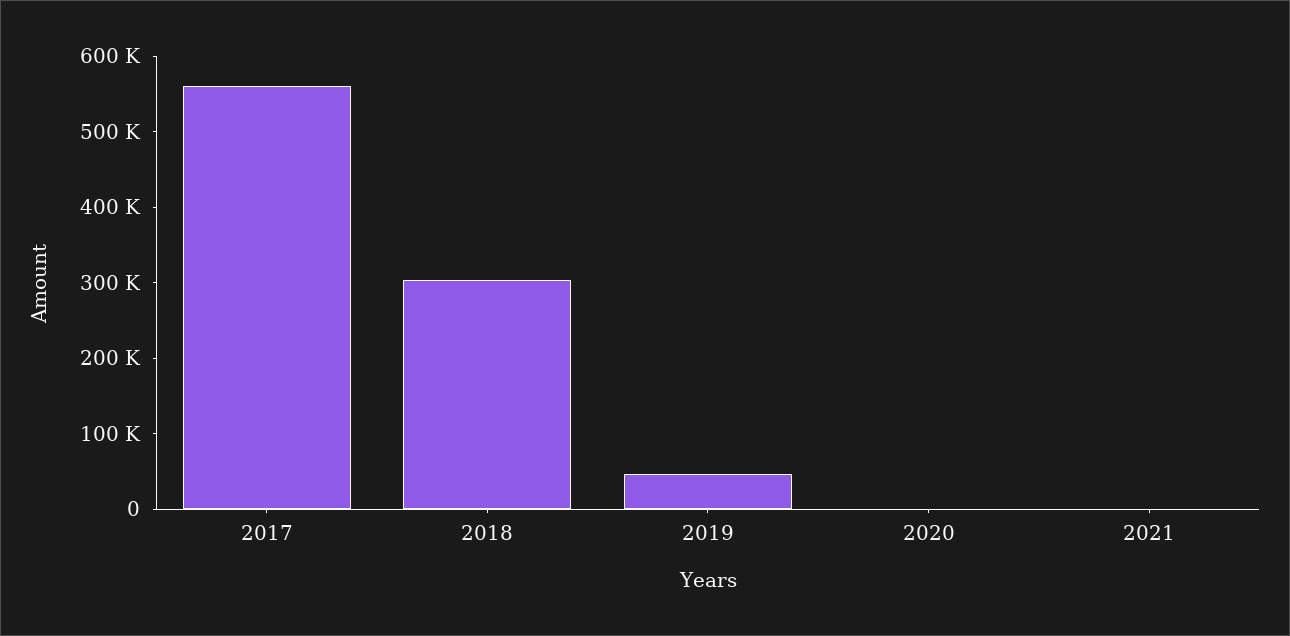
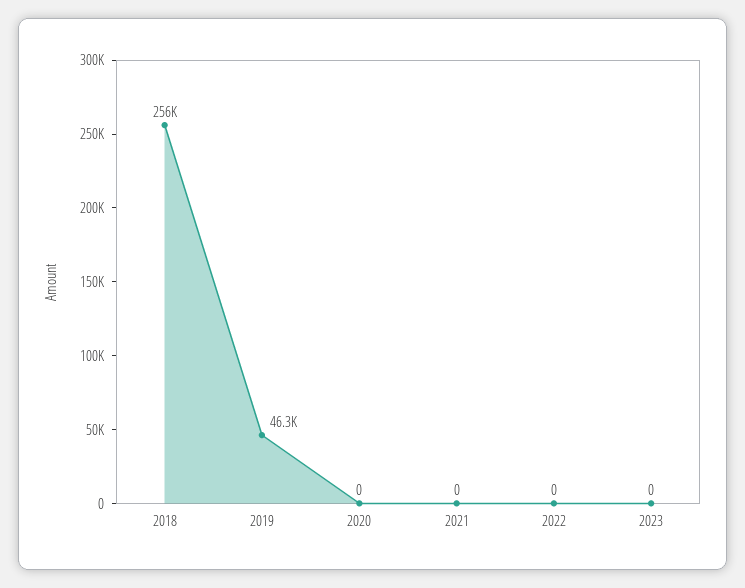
2017: 560000 -> none
2018: 300000 -> 256000
2022: none -> 0
2023: none -> 0

